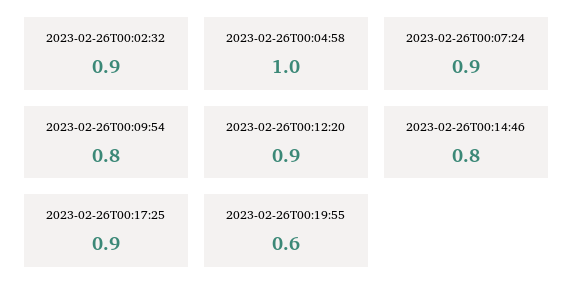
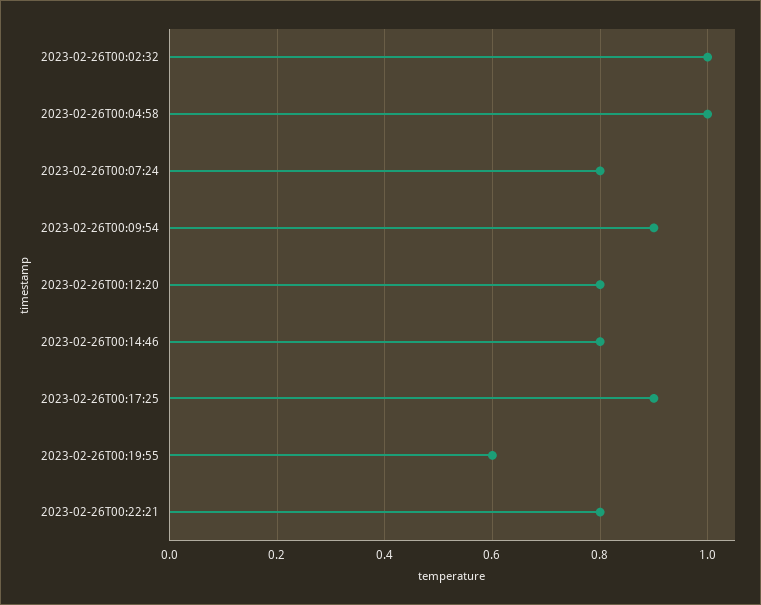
2023-02-26T00:02:32: 0.9 -> 1
2023-02-26T00:07:24: 0.9 -> 0.8
2023-02-26T00:09:54: 0.8 -> 0.9
2023-02-26T00:12:20: 0.9 -> 0.8
2023-02-26T00:22:21: none -> 0.8

